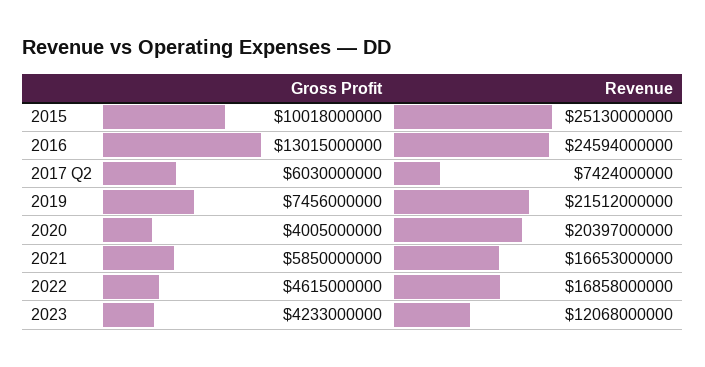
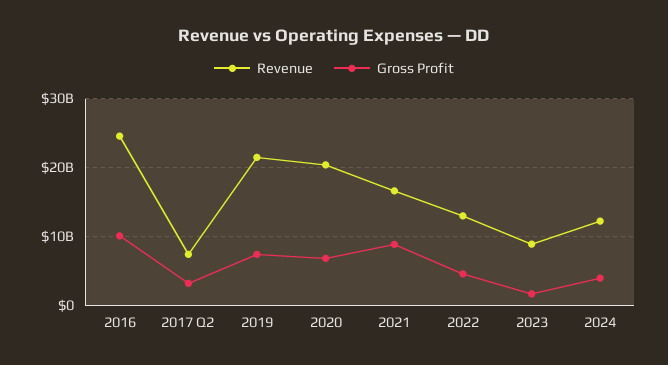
Gross Profit, 2015: 10018000000 -> none
Revenue, 2015: 25130000000 -> none
Gross Profit, 2016: 13015000000 -> 10000000000
Gross Profit, 2017 Q2: 6030000000 -> 3000000000
Gross Profit, 2020: 4005000000 -> 7000000000
Gross Profit, 2021: 5850000000 -> 9000000000
Revenue, 2022: 16858000000 -> 13000000000
Gross Profit, 2023: 4233000000 -> 2000000000
Revenue, 2023: 12068000000 -> 9000000000
Revenue, 2024: none -> 12000000000
Gross Profit, 2024: none -> 4000000000

